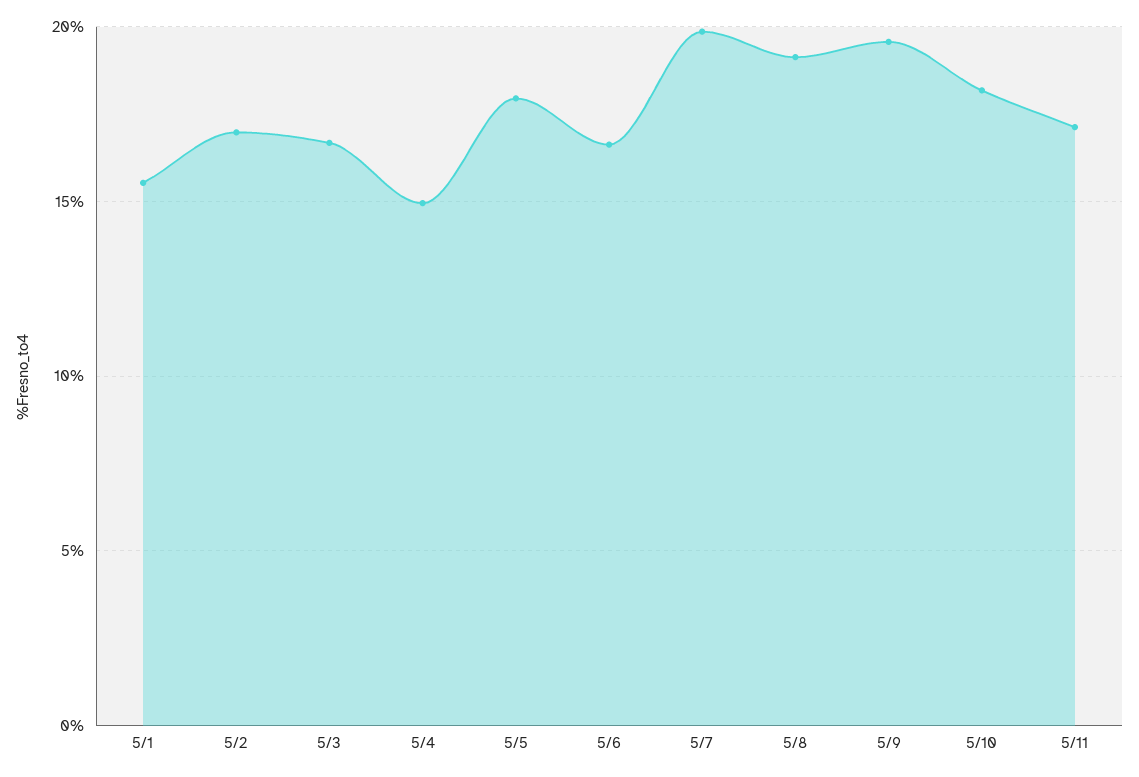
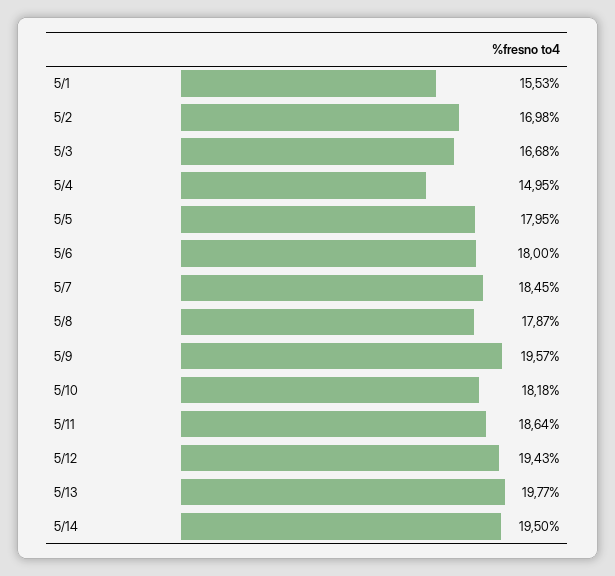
5/6: 16.5 -> 18
5/7: 20 -> 18.45
5/8: 19 -> 17.87
5/11: 17 -> 18.64
5/12: none -> 19.43
5/13: none -> 19.77
5/14: none -> 19.5

